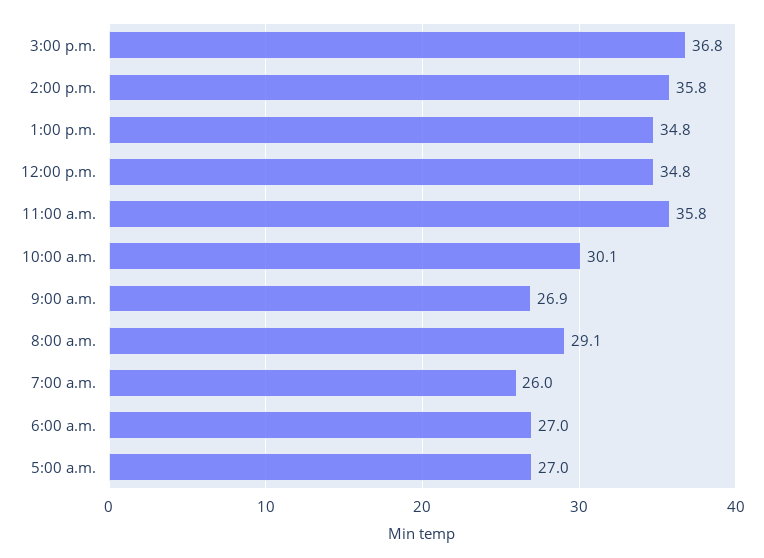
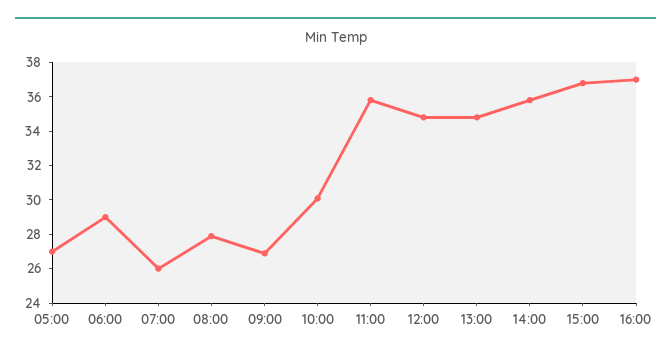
8:00 a.m.: 29.1 -> 28
6:00 a.m.: 27 -> 29
16:00: none -> 37

